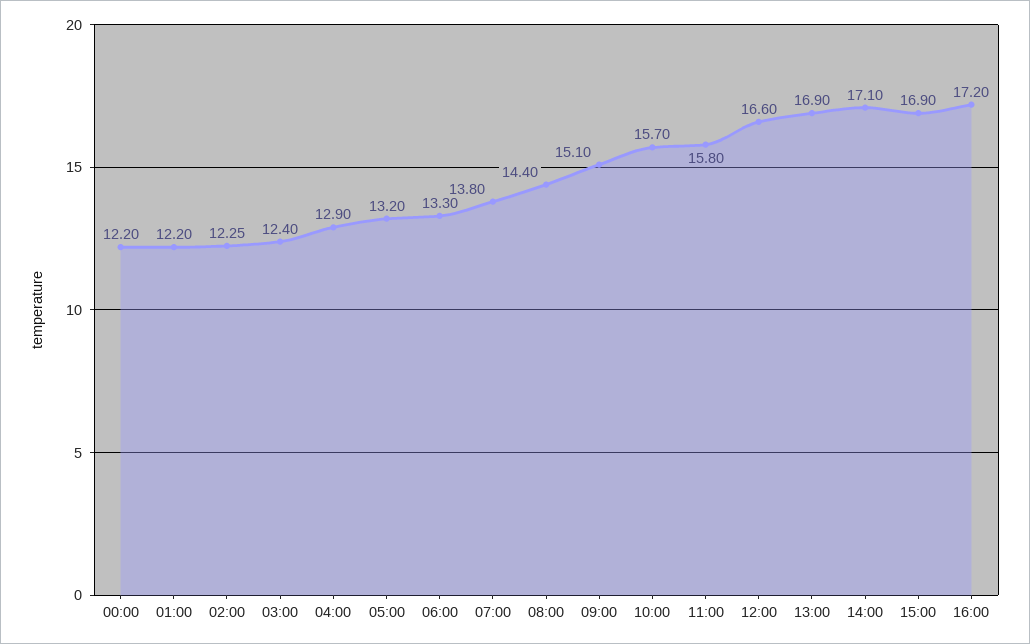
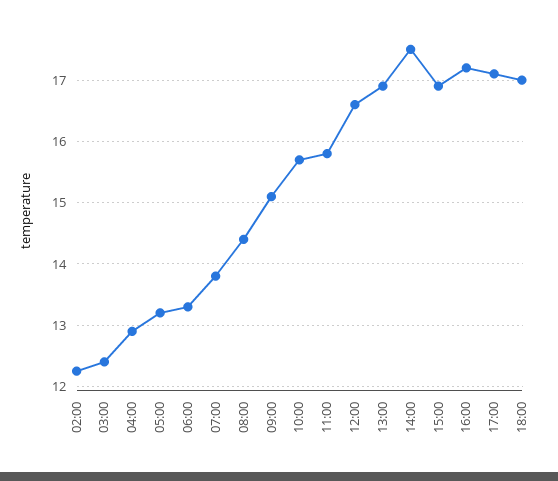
00:00: 12.2 -> none
01:00: 12.2 -> none
14:00: 17.1 -> 17.5
17:00: none -> 17.1
18:00: none -> 17

